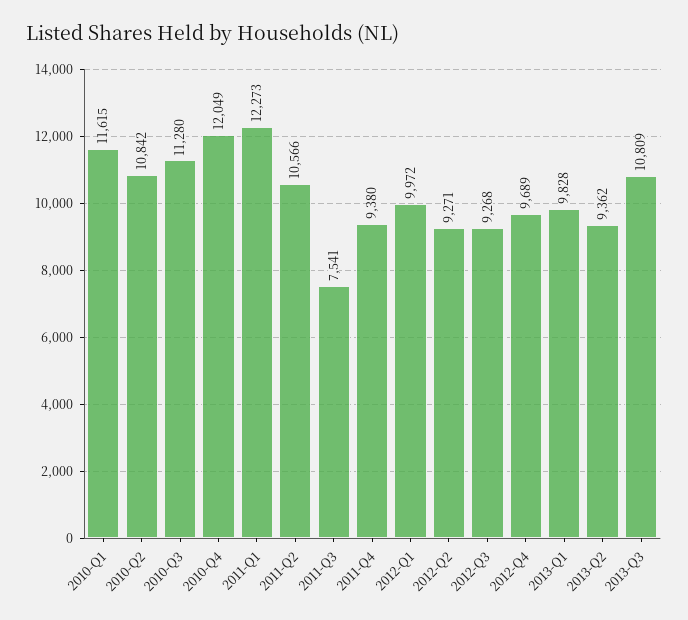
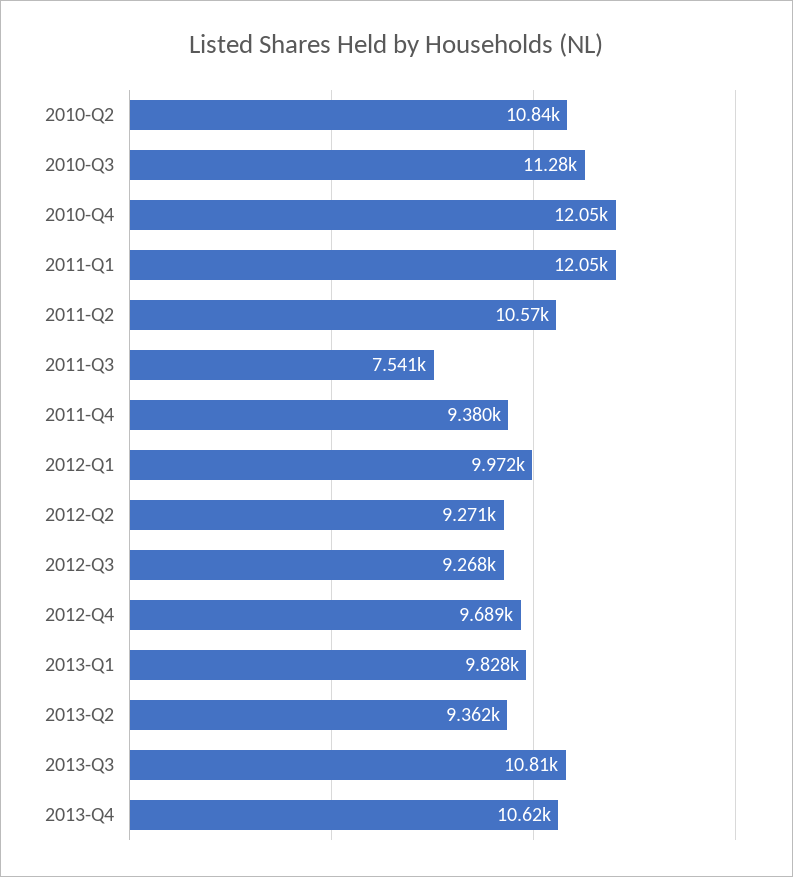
2010-Q1: 11615 -> none
2011-Q1: 12273 -> 12050
2013-Q4: none -> 10620

